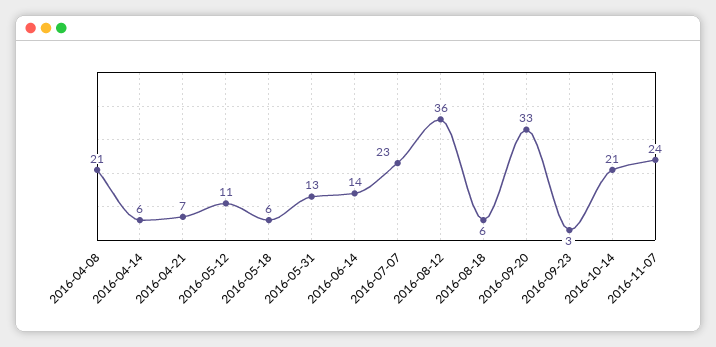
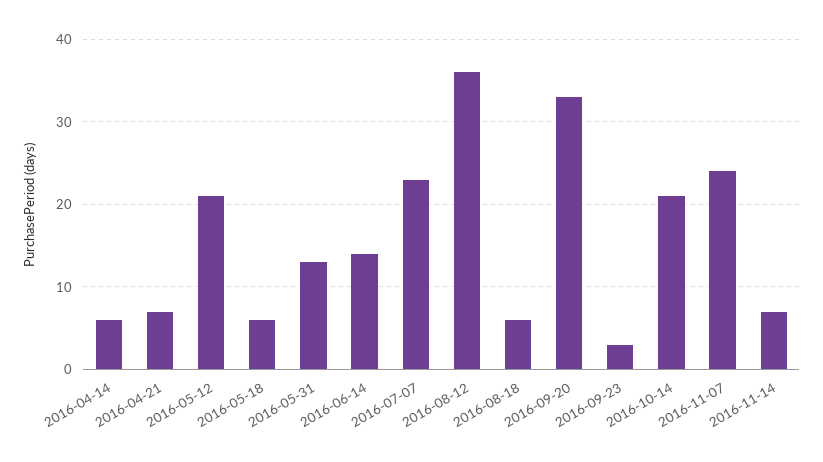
2016-04-08: 21 -> none
2016-05-12: 11 -> 21
2016-11-14: none -> 7

